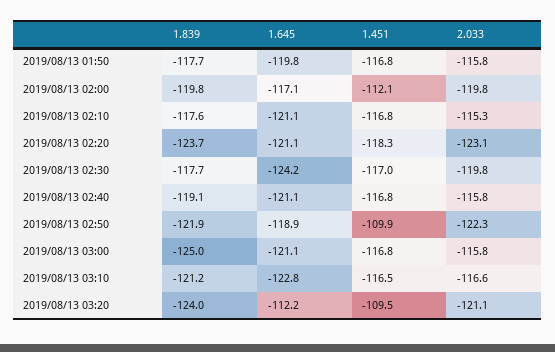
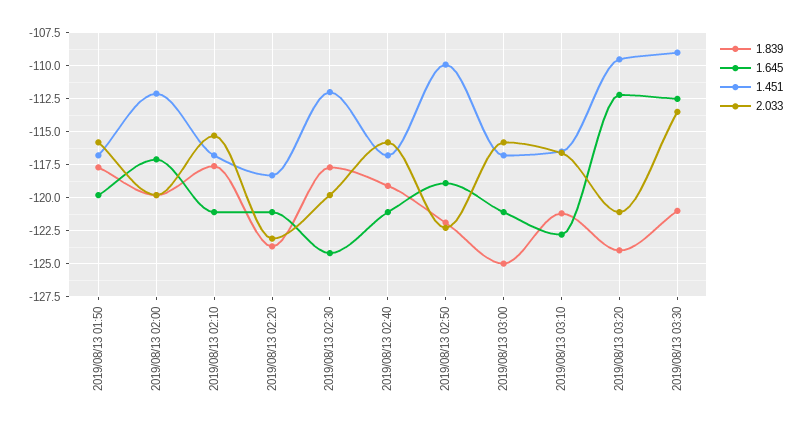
1.451, 2019/08/13 02:30: -117 -> -112
1.839, 2019/08/13 03:30: none -> -121
1.645, 2019/08/13 03:30: none -> -112.5
1.451, 2019/08/13 03:30: none -> -109
2.033, 2019/08/13 03:30: none -> -113.5

